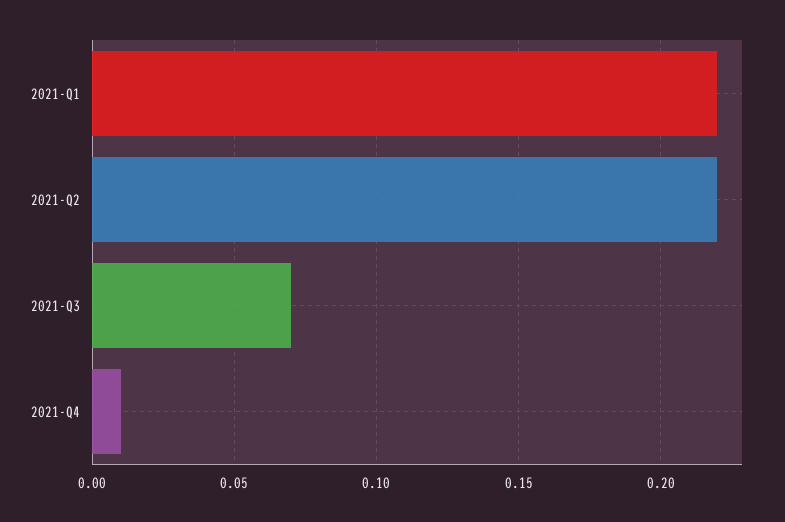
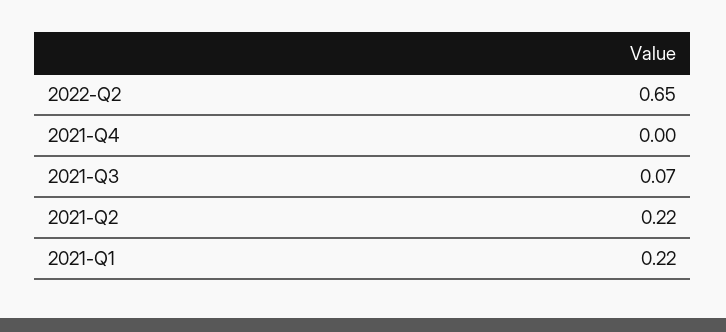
2021-Q4: 0.01 -> 0
2022-Q2: none -> 0.65

